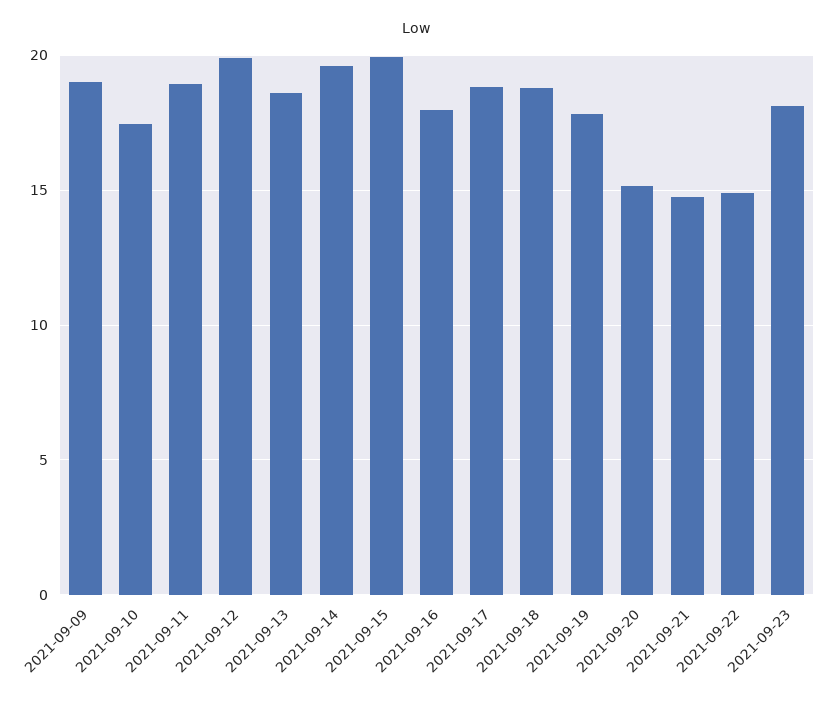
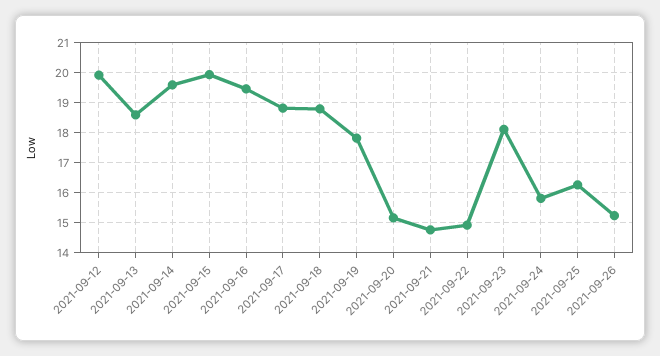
2021-09-09: 19 -> none
2021-09-10: 17.5 -> none
2021-09-11: 19 -> none
2021-09-16: 18 -> 19.5
2021-09-24: none -> 15.75
2021-09-25: none -> 16.25
2021-09-26: none -> 15.25

